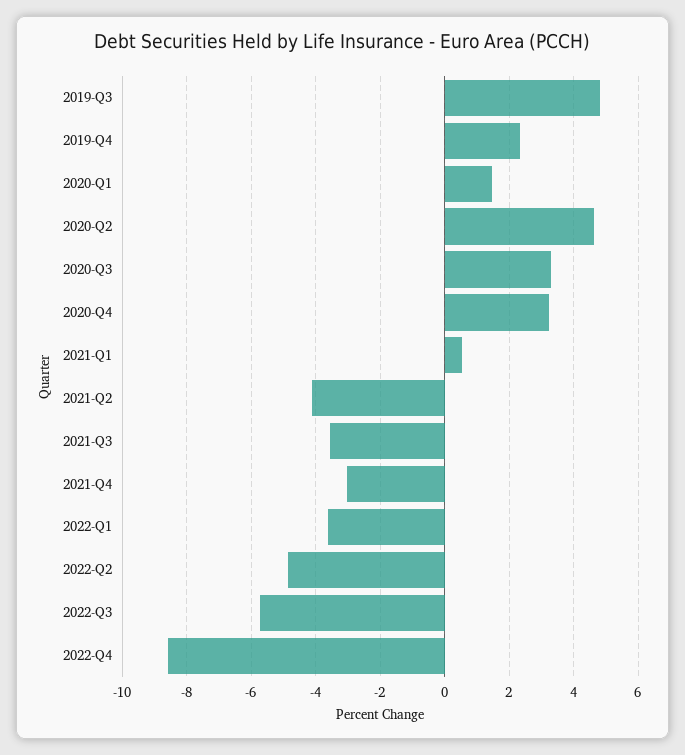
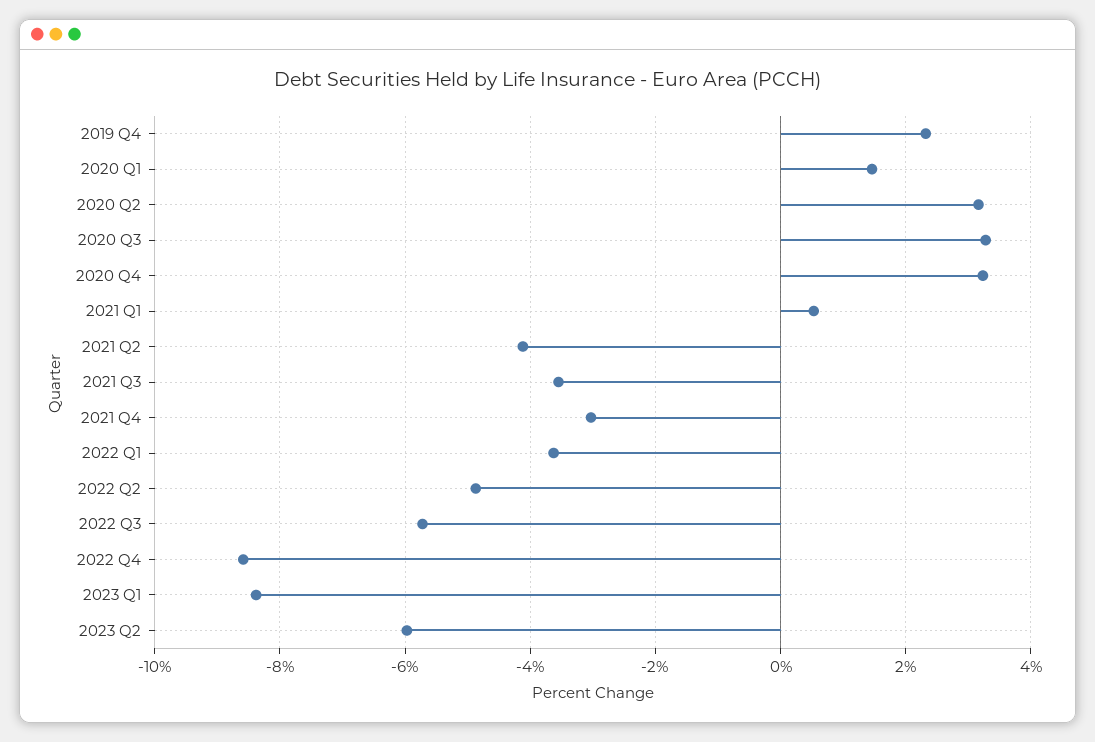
2019-Q3: 4.8 -> none
2020-Q2: 4.6 -> 3.2
2023 Q1: none -> -8.4
2023 Q2: none -> -6

